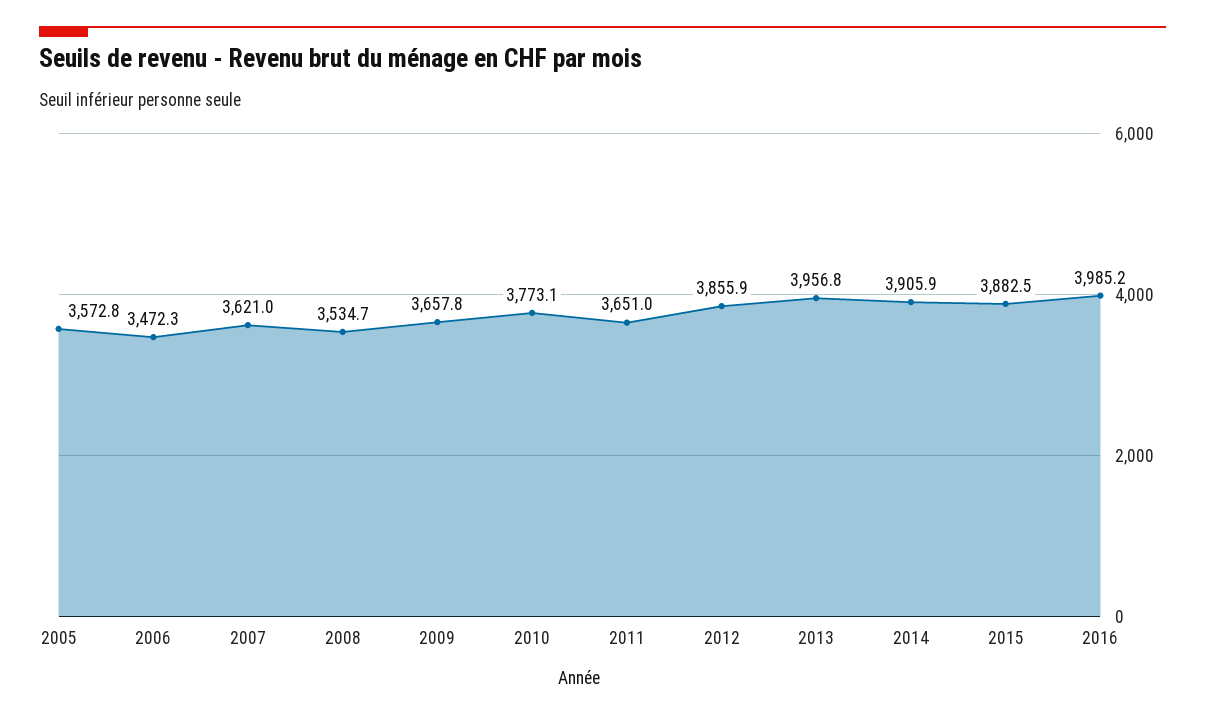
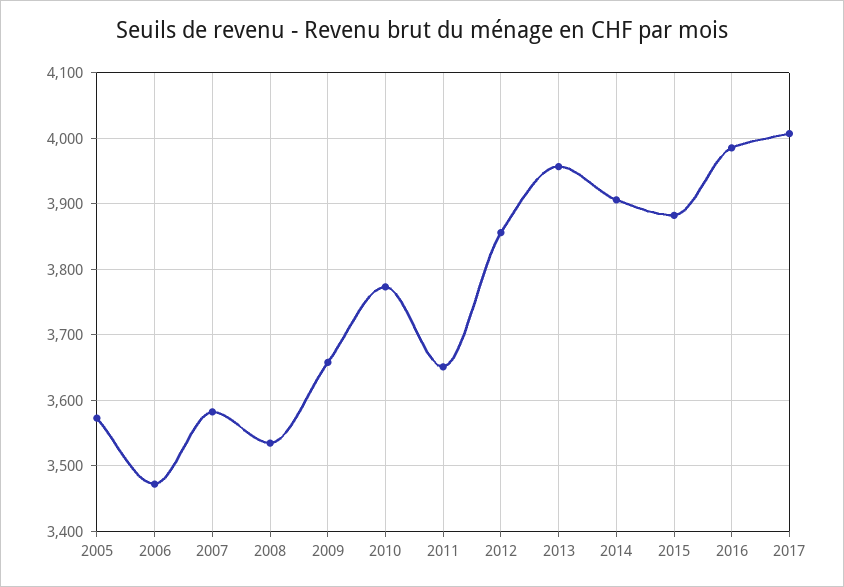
2007: 3621 -> 3580
2017: none -> 4010

